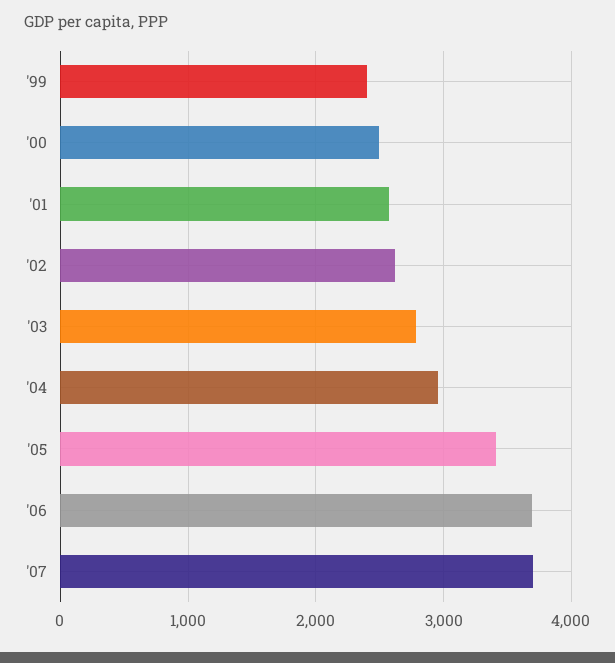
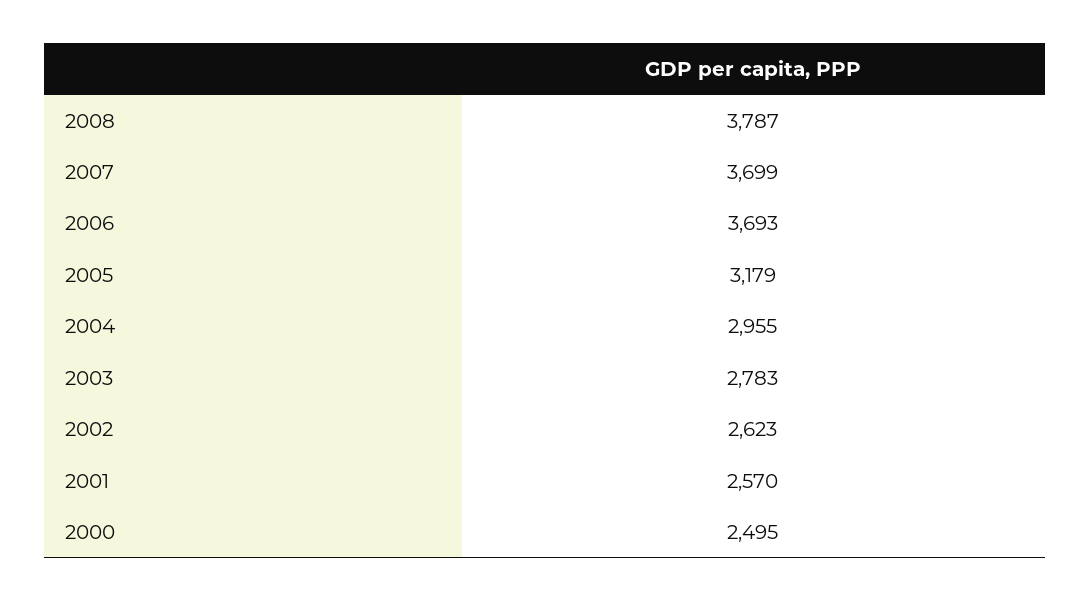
'99: 2400 -> none
'05: 3400 -> 3179
2008: none -> 3787

